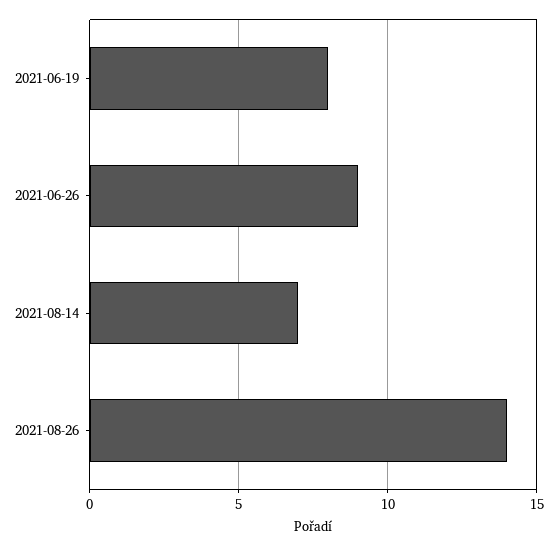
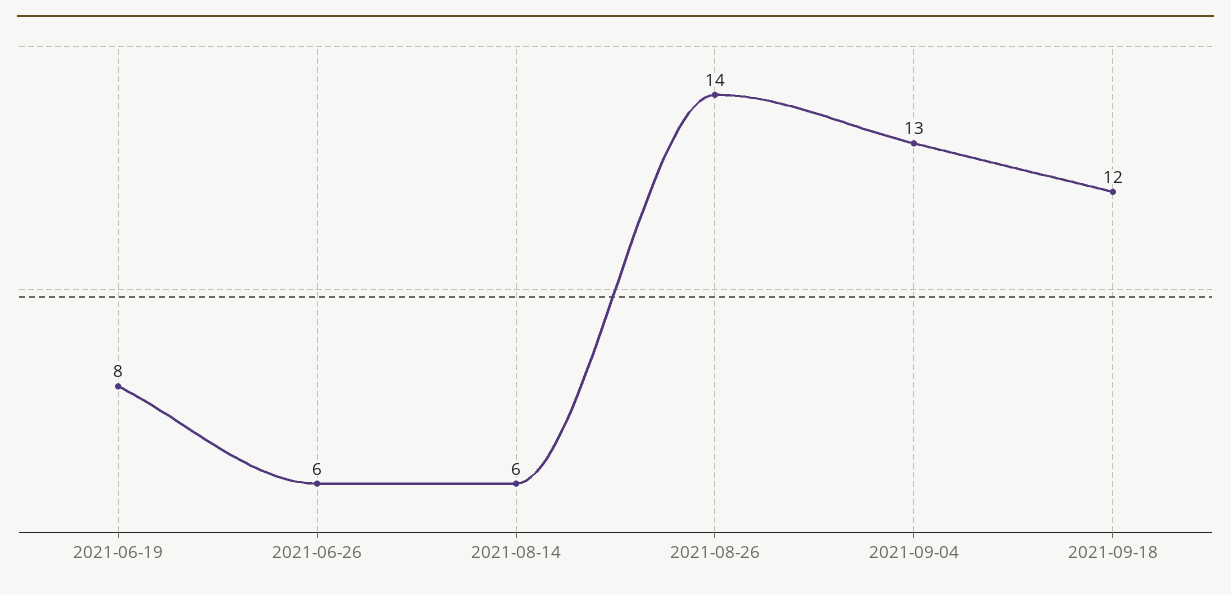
2021-06-26: 9 -> 6
2021-08-14: 7 -> 6
2021-09-04: none -> 13
2021-09-18: none -> 12

